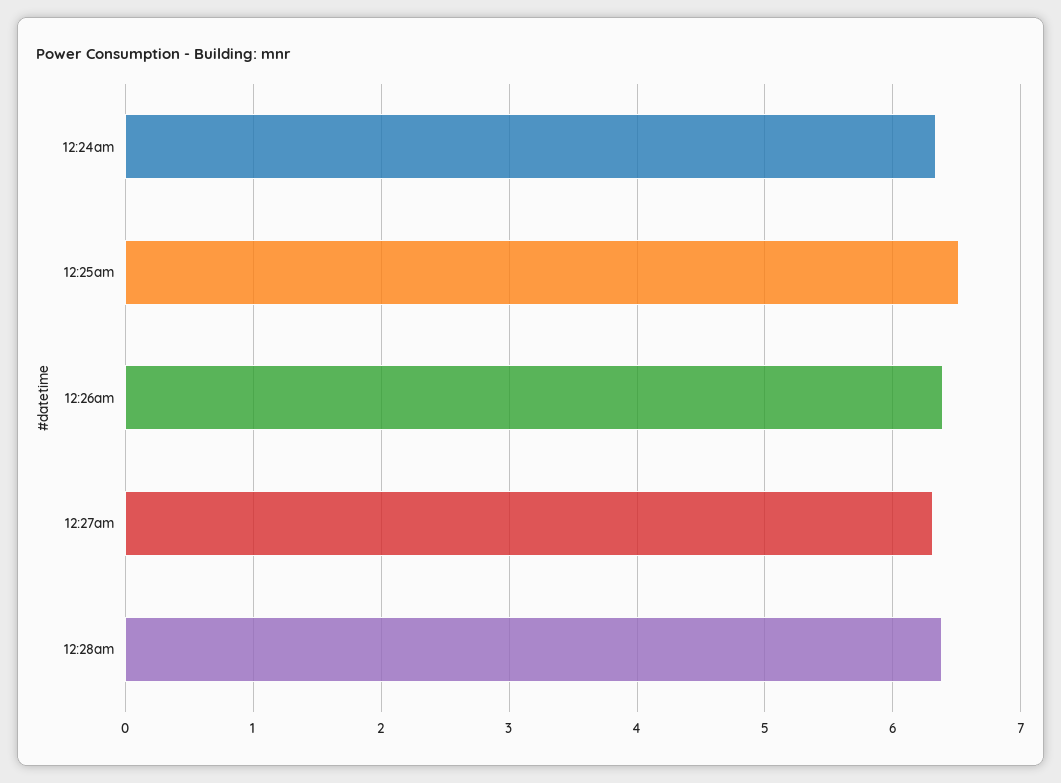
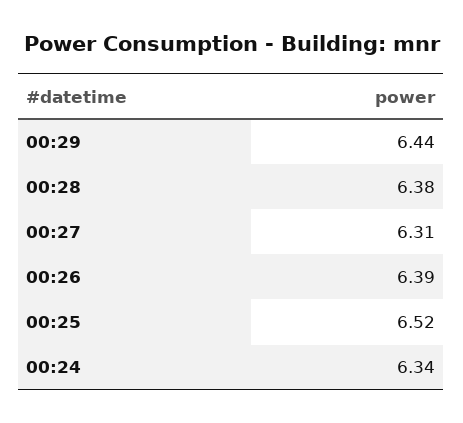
00:29: none -> 6.44

